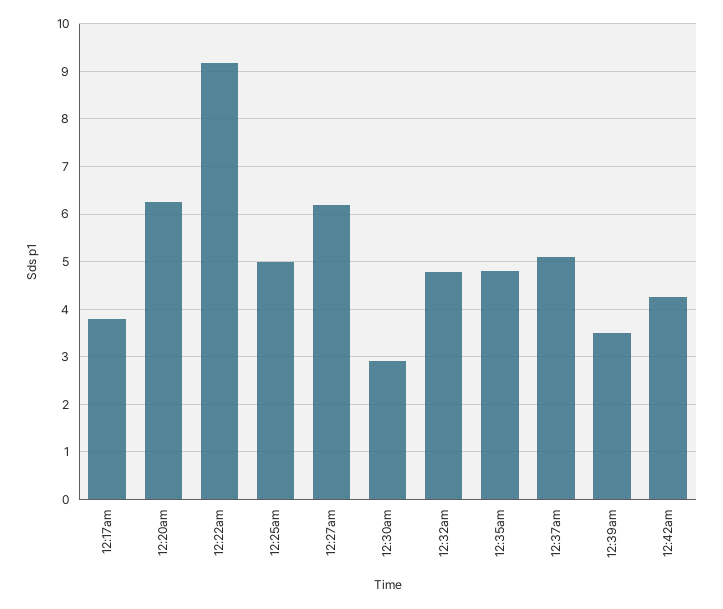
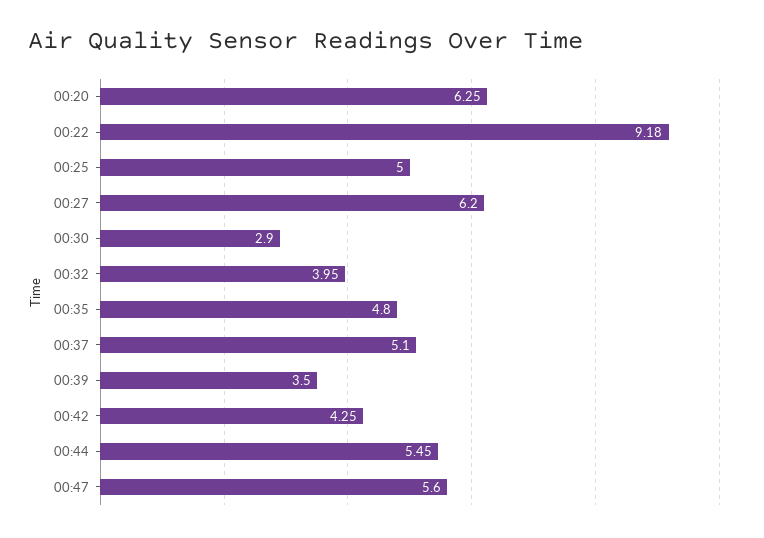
12:17am: 3.8 -> none
12:32am: 4.8 -> 3.95
00:44: none -> 5.45
00:47: none -> 5.6

